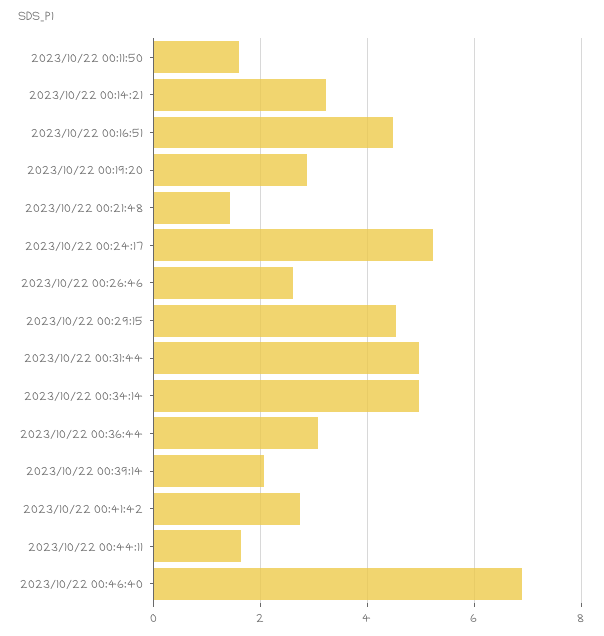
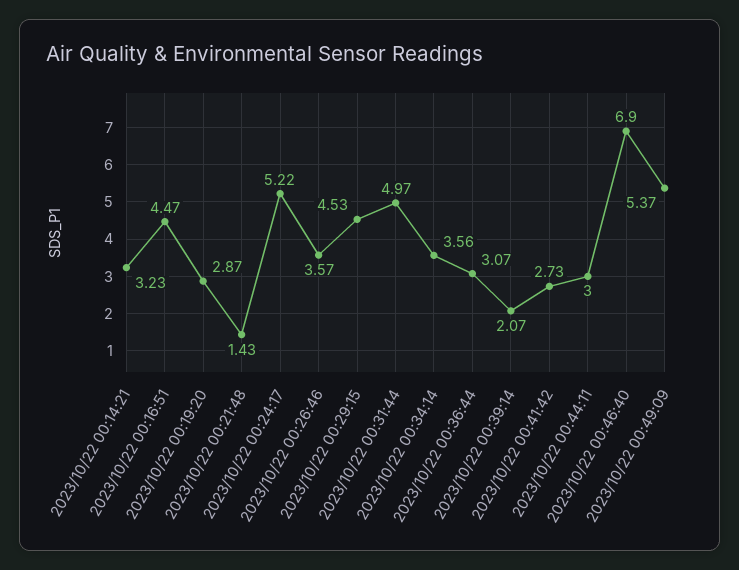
2023/10/22 00:11:50: 1.6 -> none
2023/10/22 00:26:46: 2.6 -> 3.57
2023/10/22 00:34:14: 5 -> 3.56
2023/10/22 00:44:11: 1.6 -> 3
2023/10/22 00:49:09: none -> 5.37

